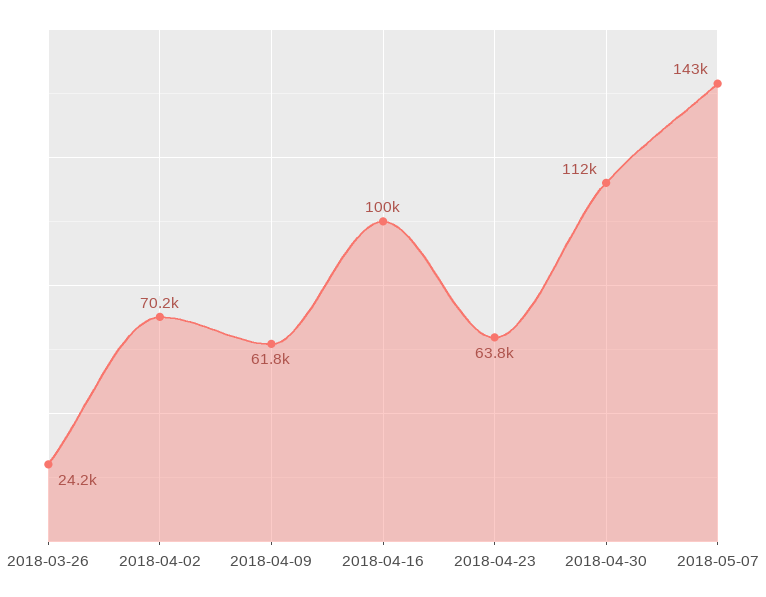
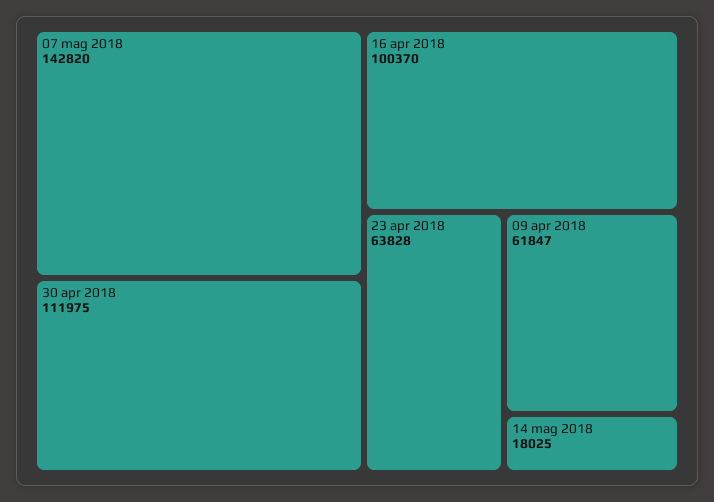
2018-03-26: 24200 -> none
2018-04-02: 70200 -> none
14 mag 2018: none -> 18025

